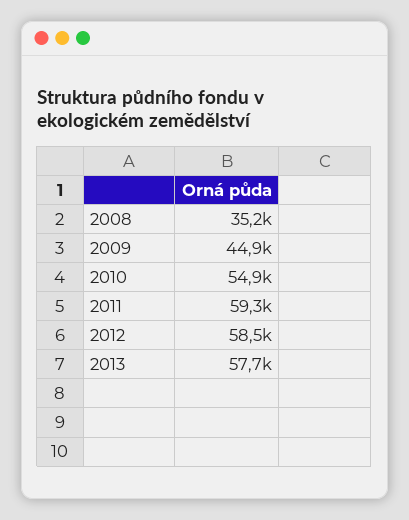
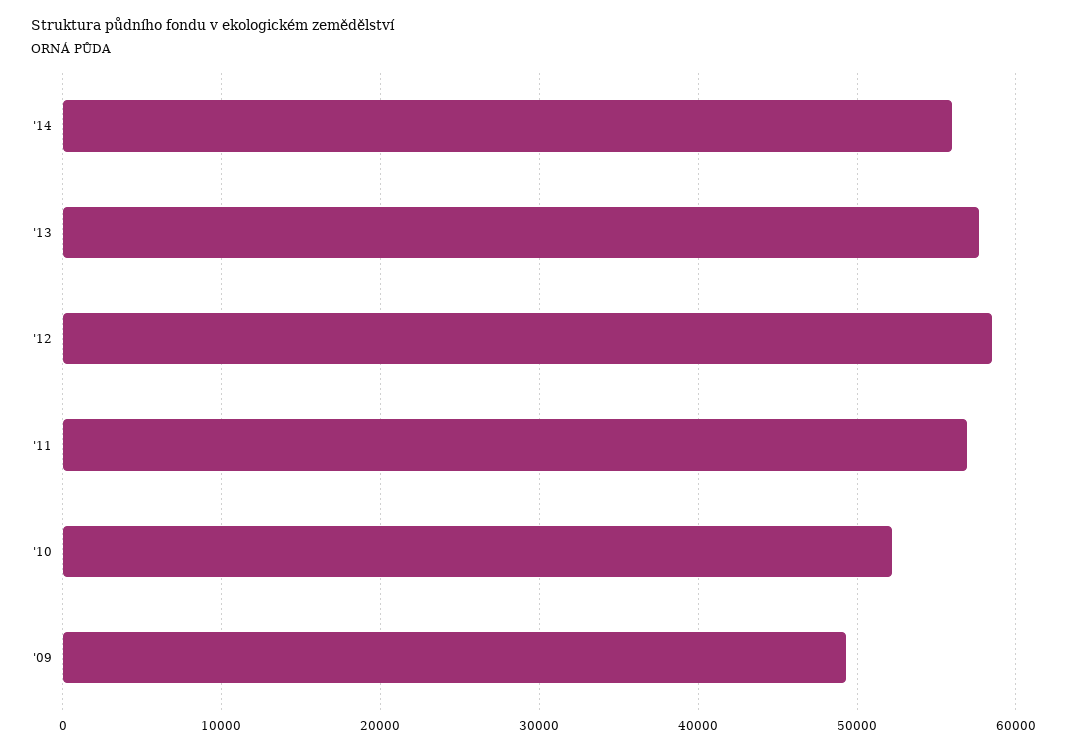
2008: 35200 -> none
2009: 44900 -> 49000
2010: 54900 -> 52000
2011: 59300 -> 57000
'14: none -> 56000

